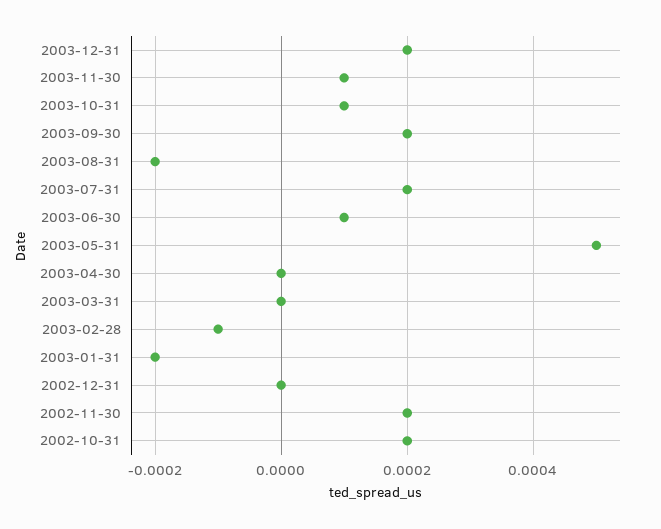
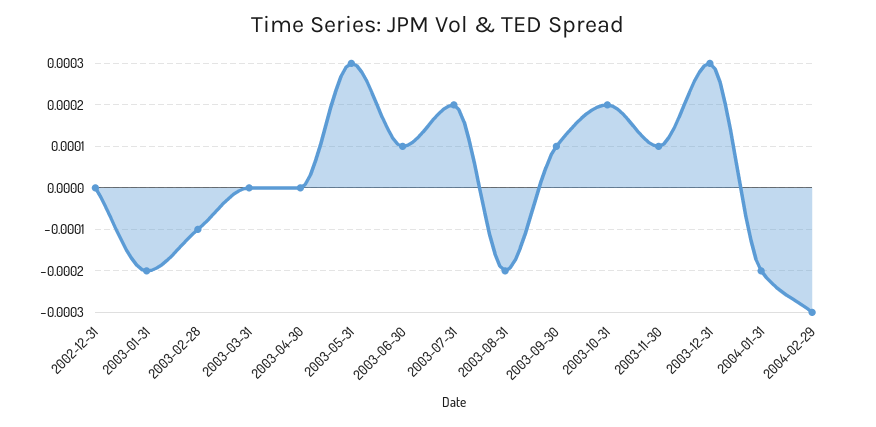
2003-12-31: 0.0002 -> 0.0003
2003-10-31: 0.0001 -> 0.0002
2003-09-30: 0.0002 -> 0.0001
2003-05-31: 0.0005 -> 0.0003
2002-11-30: 0.0002 -> none
2002-10-31: 0.0002 -> none
2004-01-31: none -> -0.0002
2004-02-29: none -> -0.0003

